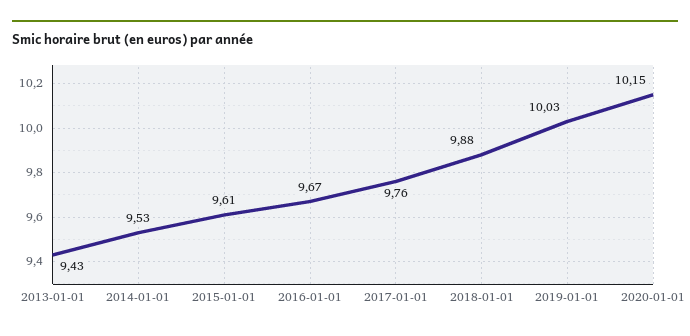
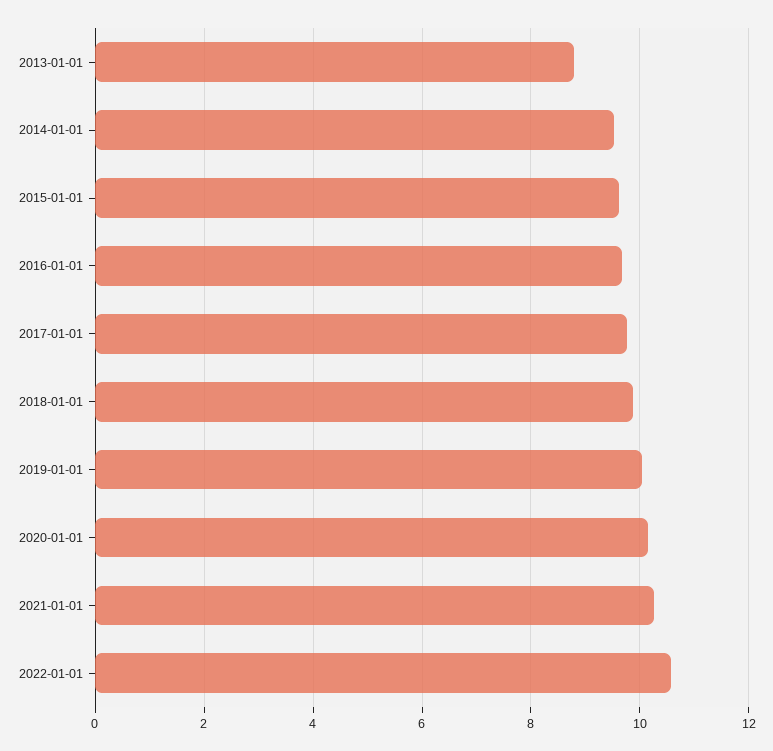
2013-01-01: 9.43 -> 8.8
2021-01-01: none -> 10.2
2022-01-01: none -> 10.6

